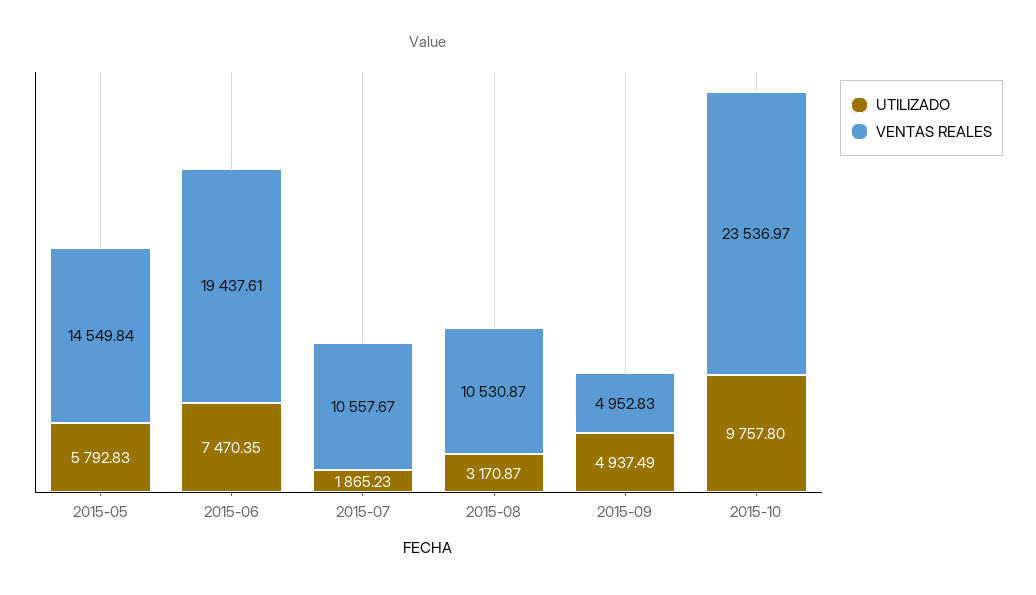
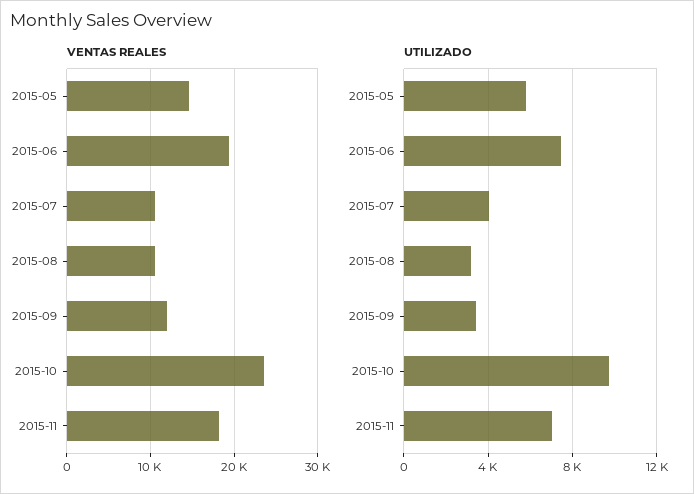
UTILIZADO, 2015-07: 1865.23 -> 4000
UTILIZADO, 2015-09: 4937.49 -> 3500
VENTAS REALES, 2015-09: 4952.83 -> 12000
VENTAS REALES, 2015-11: none -> 18000
UTILIZADO, 2015-11: none -> 7000

